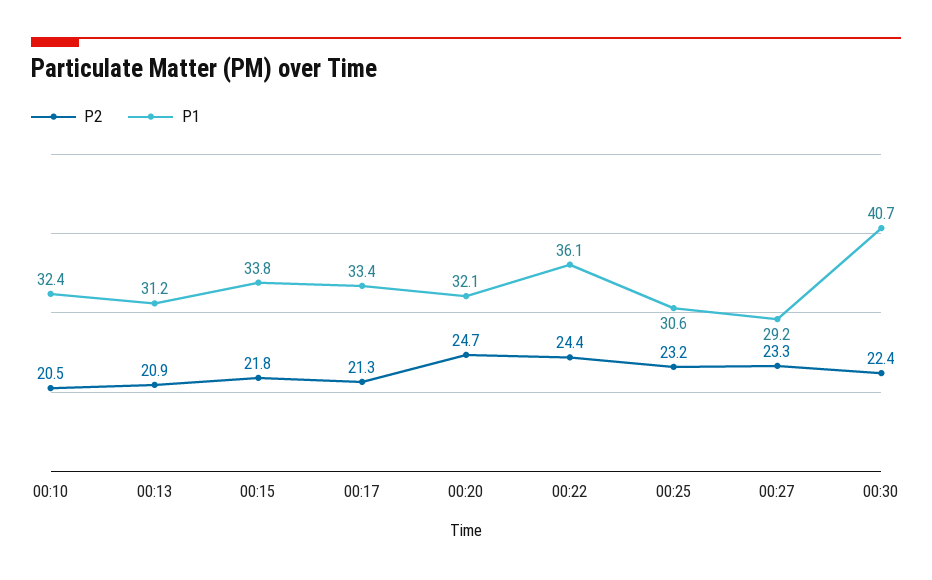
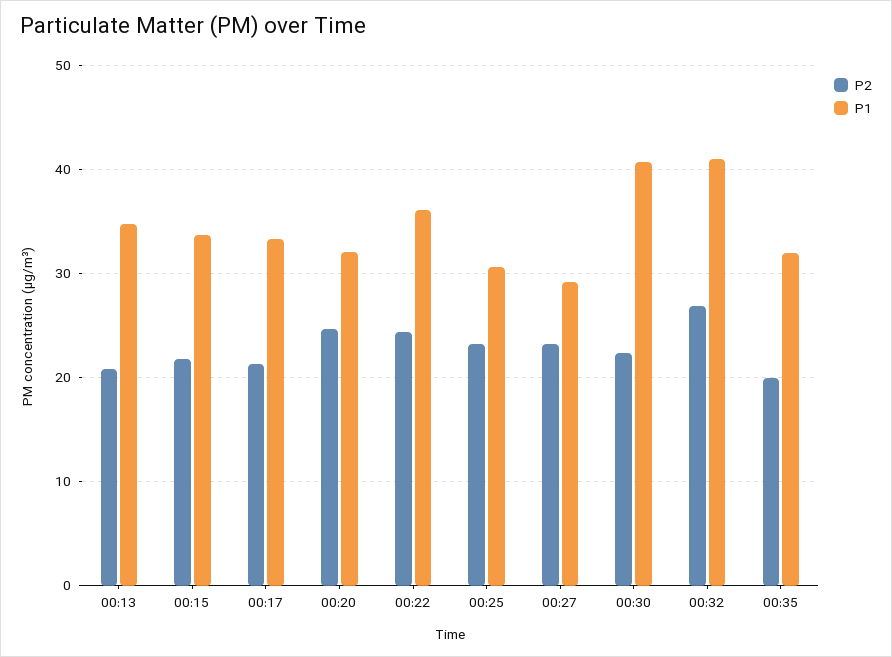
P2, 00:10: 20.5 -> none
P1, 00:10: 32.4 -> none
P1, 00:13: 31.2 -> 35
P2, 00:32: none -> 27
P1, 00:32: none -> 41
P2, 00:35: none -> 20
P1, 00:35: none -> 32

